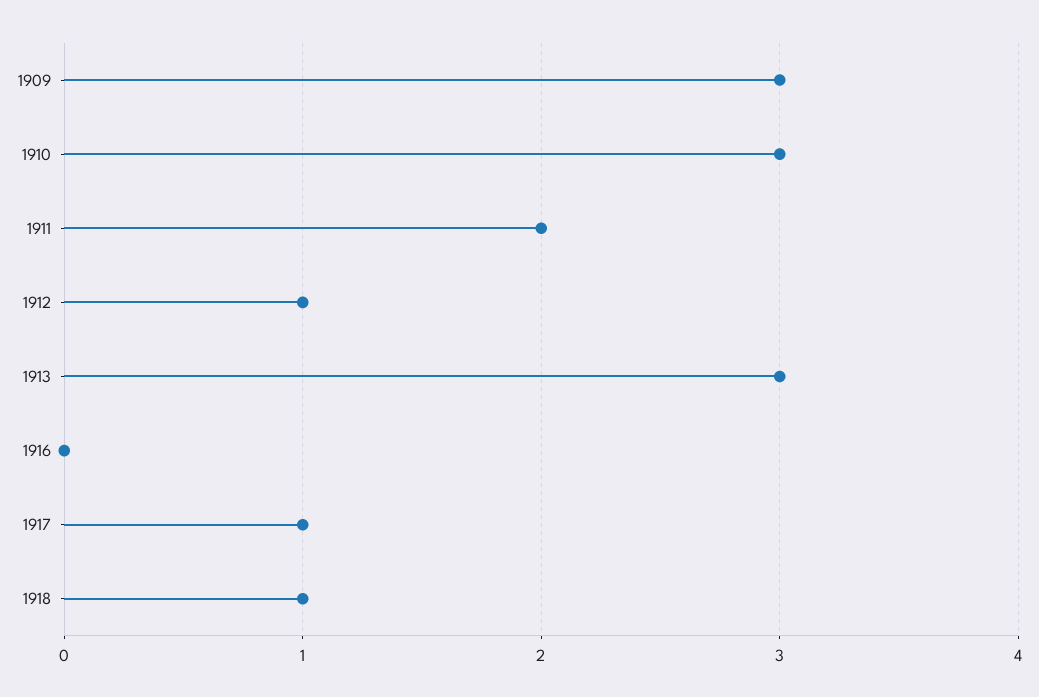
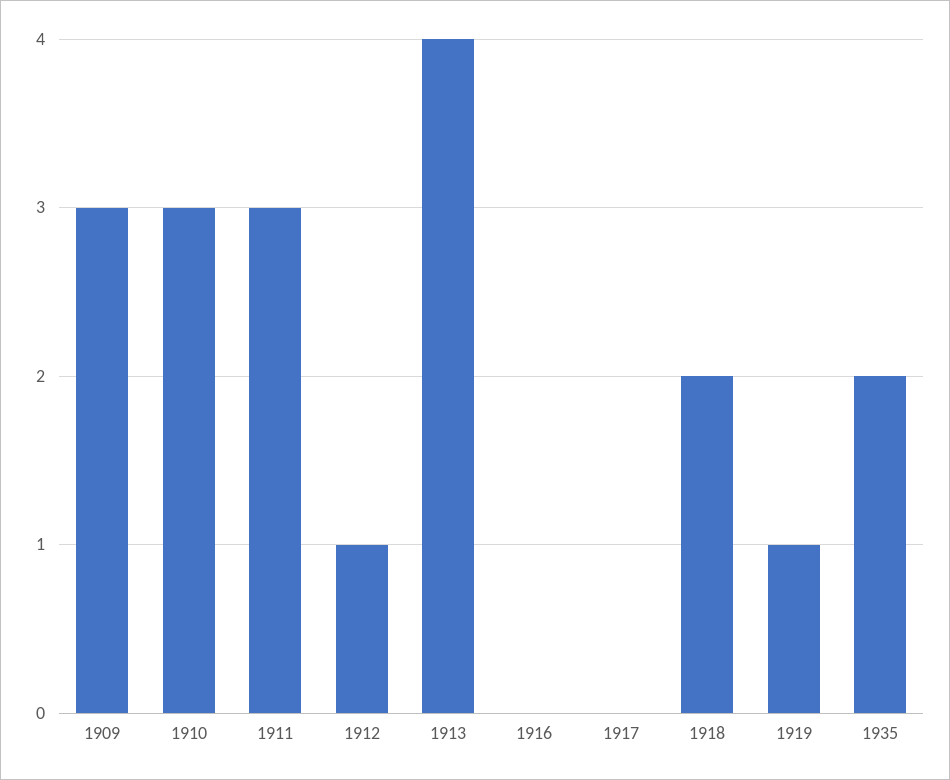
1911: 2 -> 3
1913: 3 -> 4
1917: 1 -> 0
1918: 1 -> 2
1919: none -> 1
1935: none -> 2

